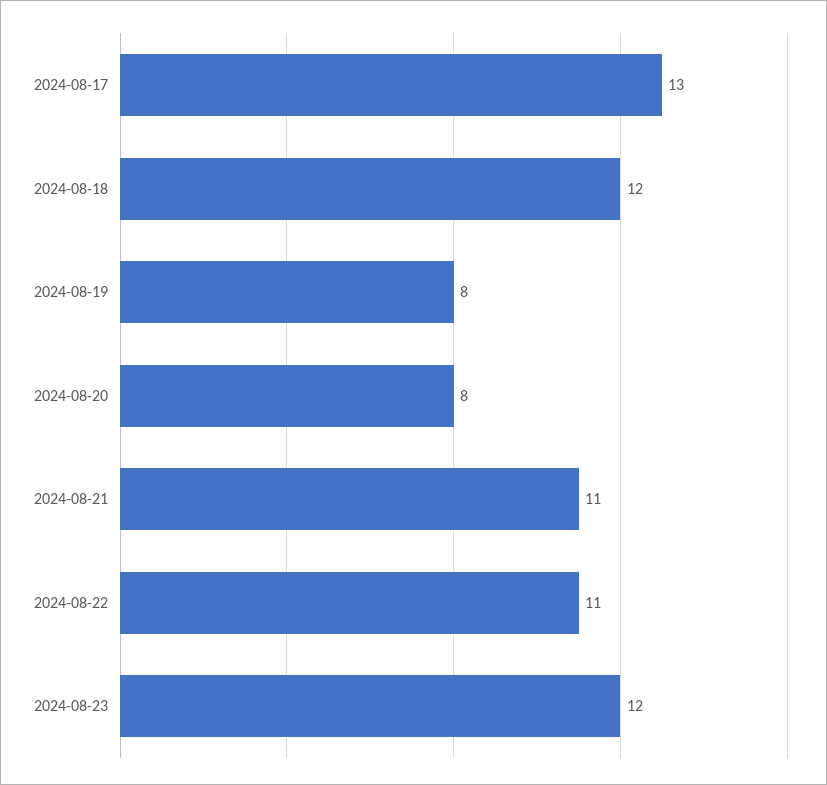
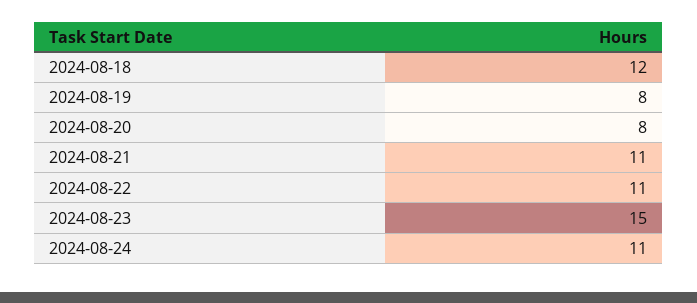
2024-08-17: 13 -> none
2024-08-23: 12 -> 15
2024-08-24: none -> 11

